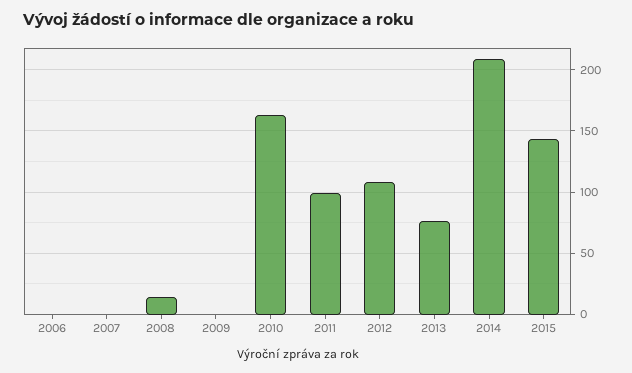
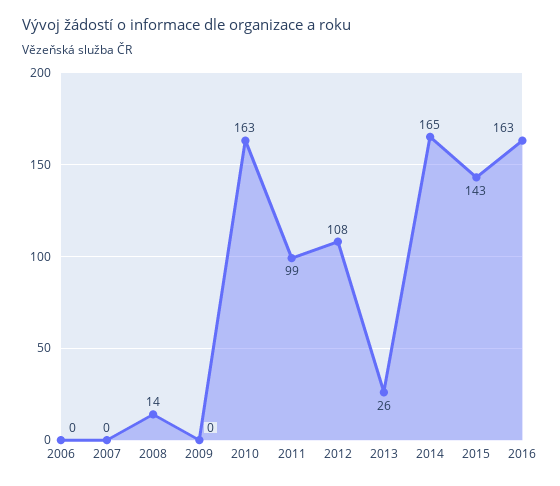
2013: 75 -> 26
2014: 210 -> 165
2016: none -> 163

